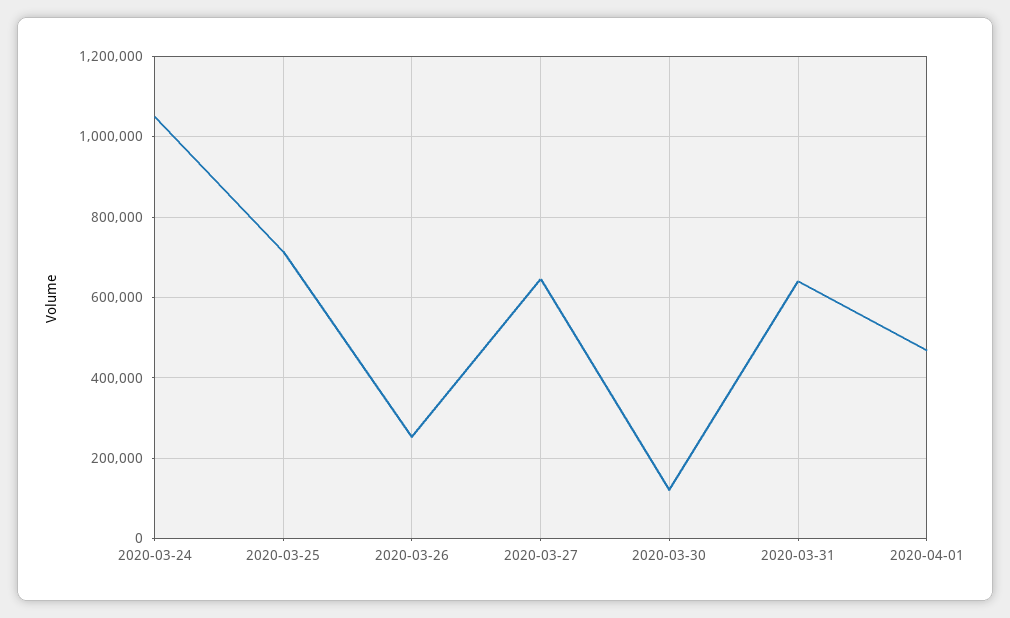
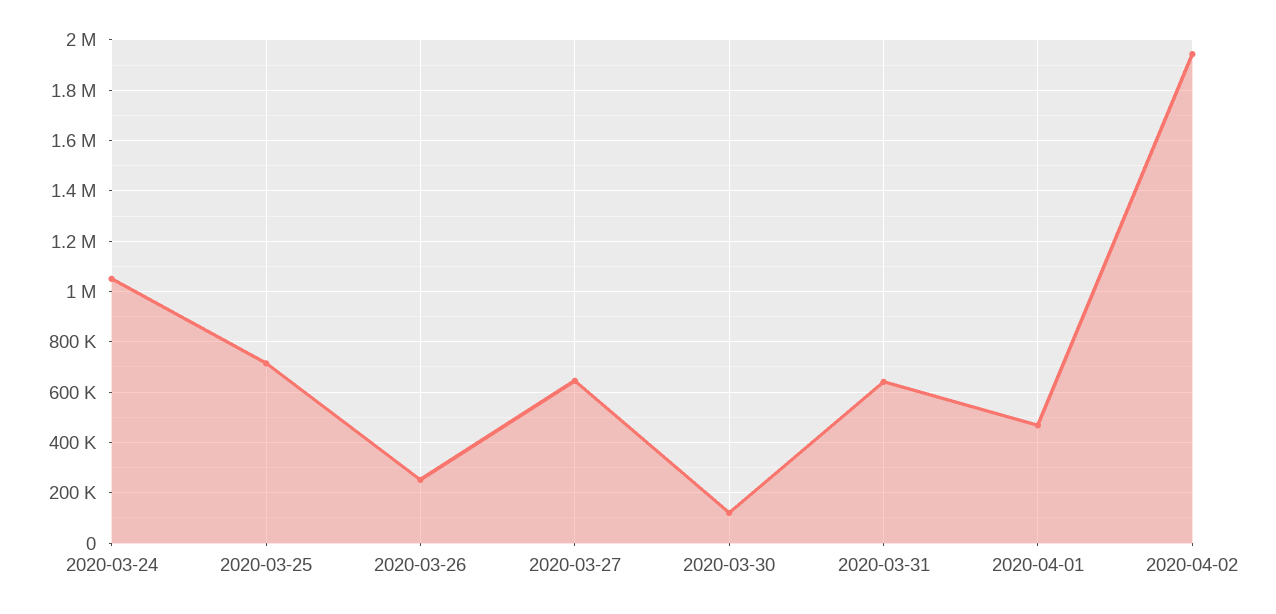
2020-04-02: none -> 1950000

